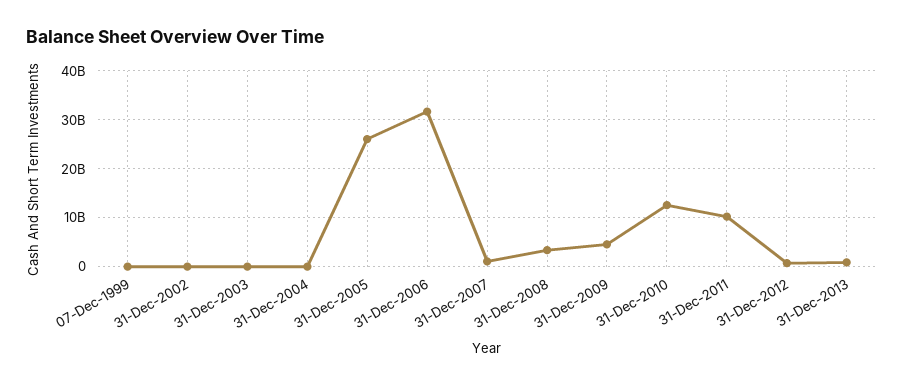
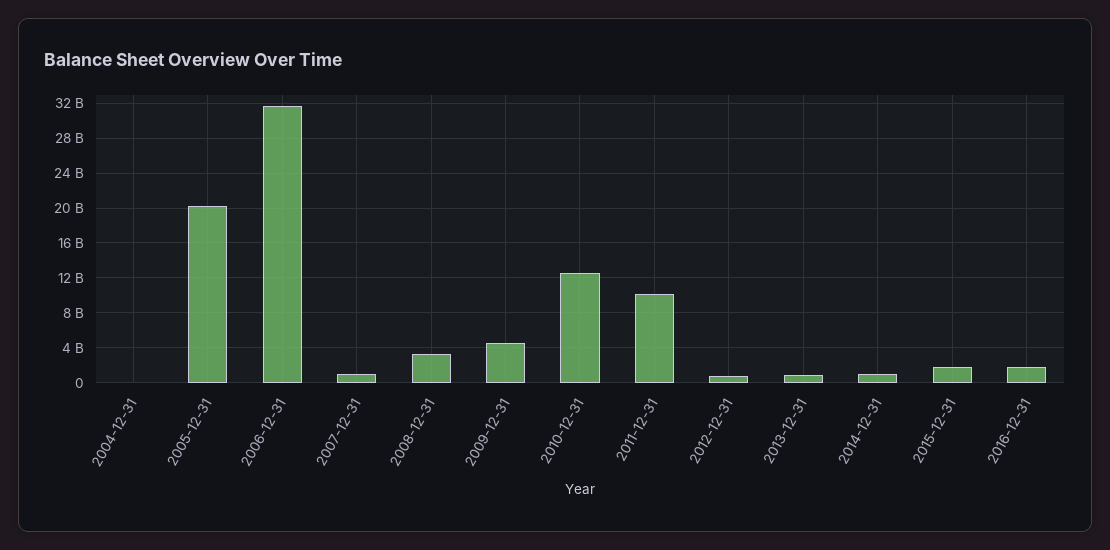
07-Dec-1999: 0 -> none
31-Dec-2002: 0 -> none
31-Dec-2003: 0 -> none
31-Dec-2005: 26000000000 -> 20000000000
2014-12-31: none -> 1000000000
2015-12-31: none -> 2000000000
2016-12-31: none -> 2000000000

